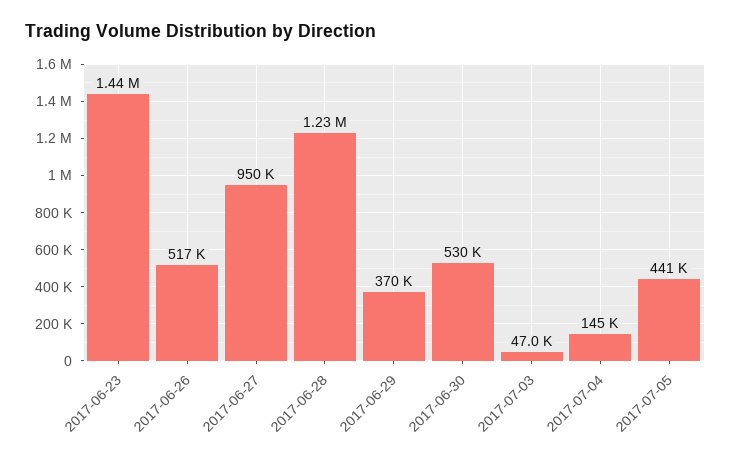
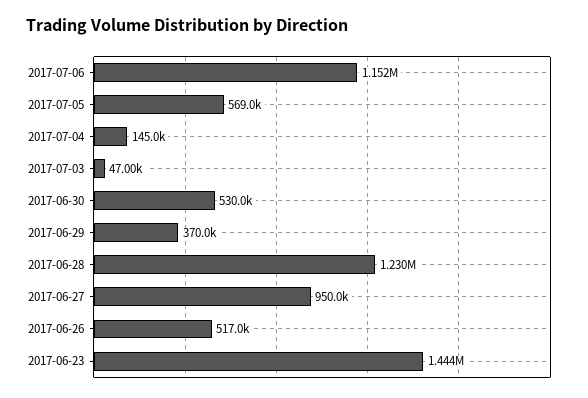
2017-07-05: 441000 -> 569000
2017-07-06: none -> 1152000

